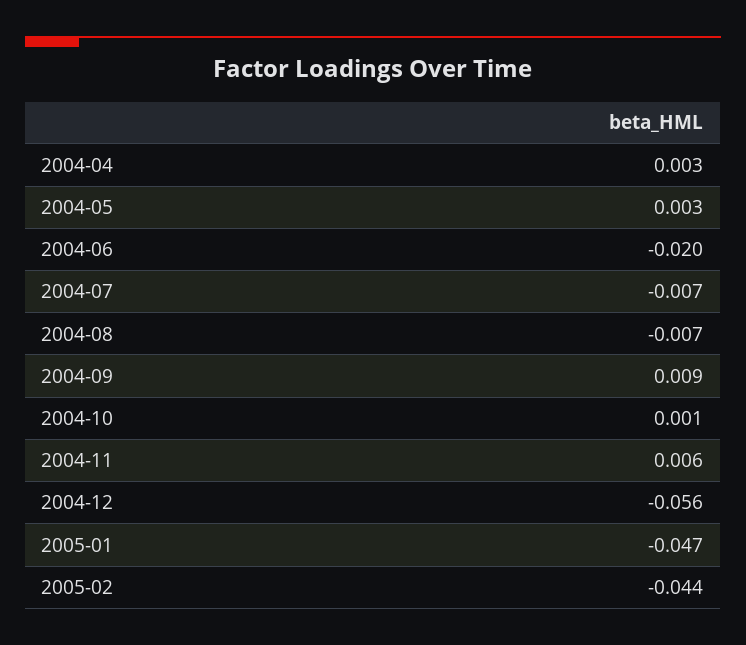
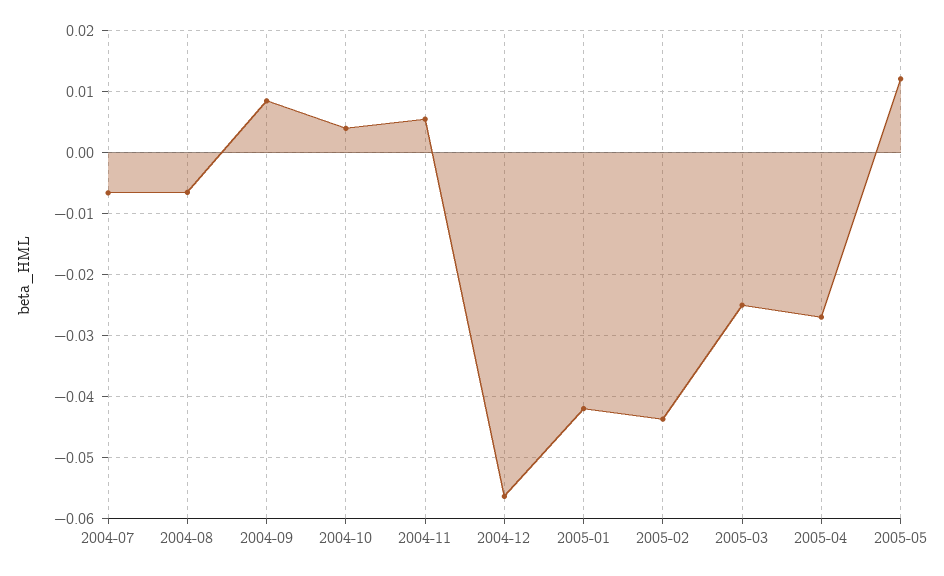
2004-04: 0.003 -> none
2004-05: 0.003 -> none
2004-06: -0.02 -> none
2004-10: 0.001 -> 0.004
2005-01: -0.047 -> -0.042
2005-03: none -> -0.025
2005-04: none -> -0.027
2005-05: none -> 0.012

